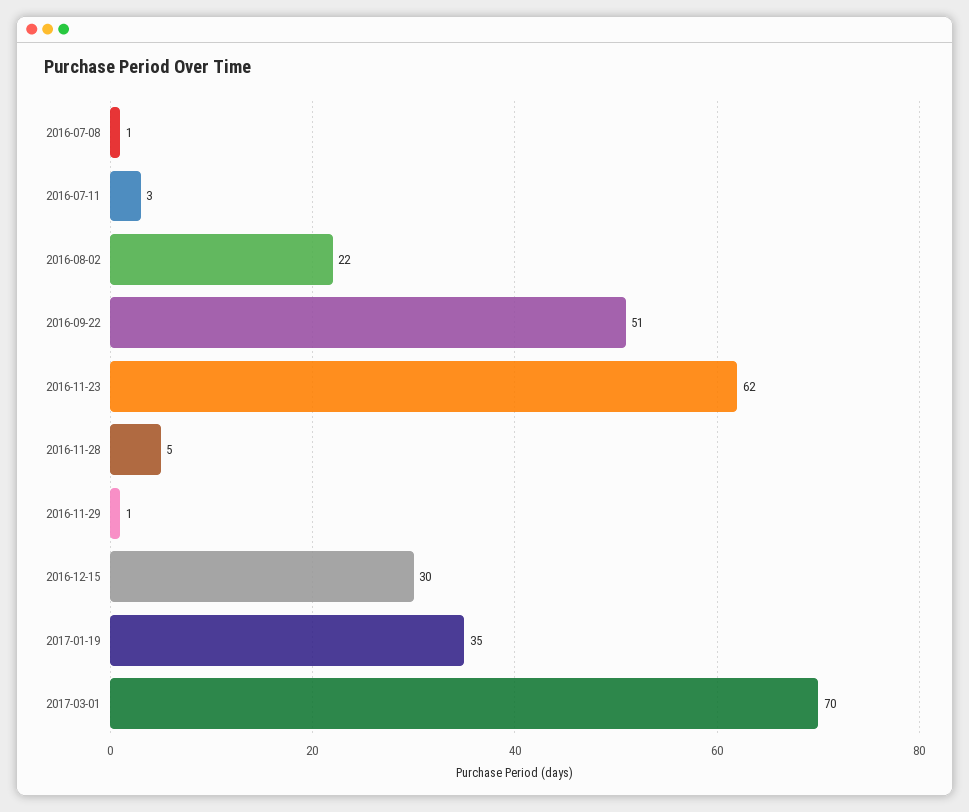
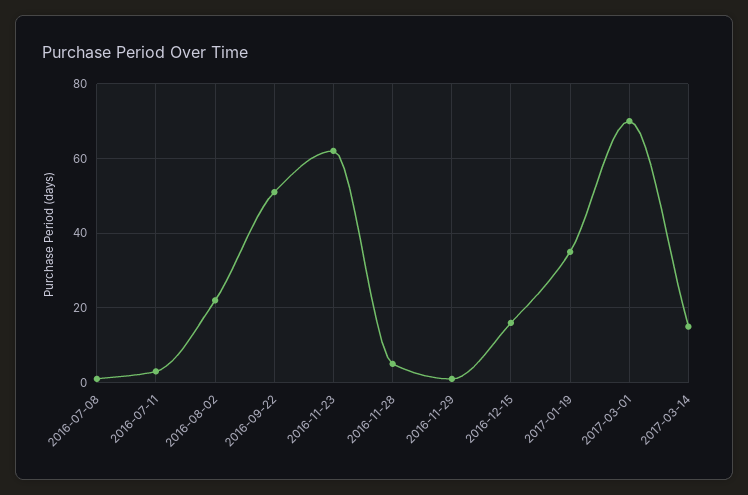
2016-12-15: 30 -> 15
2017-03-14: none -> 15

